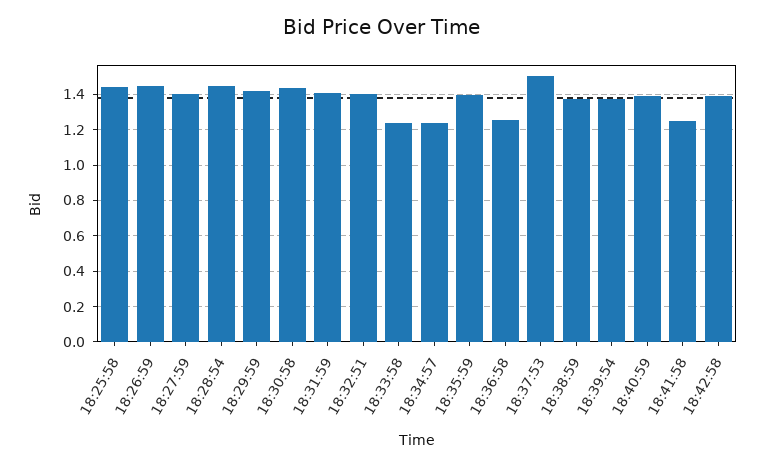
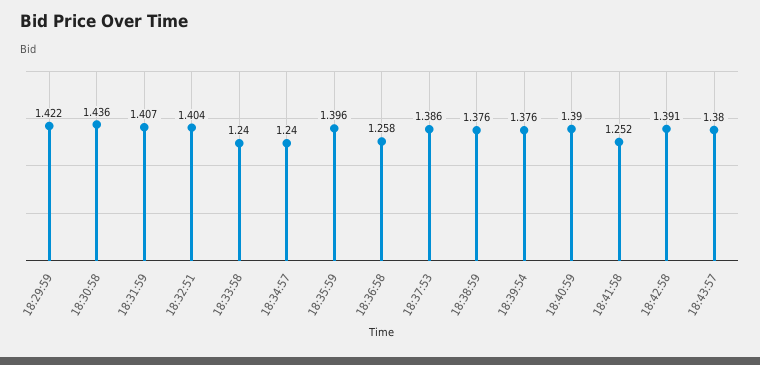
18:25:58: 1.45 -> none
18:26:59: 1.45 -> none
18:27:59: 1.4 -> none
18:28:54: 1.45 -> none
18:37:53: 1.5 -> 1.386
18:43:57: none -> 1.38

